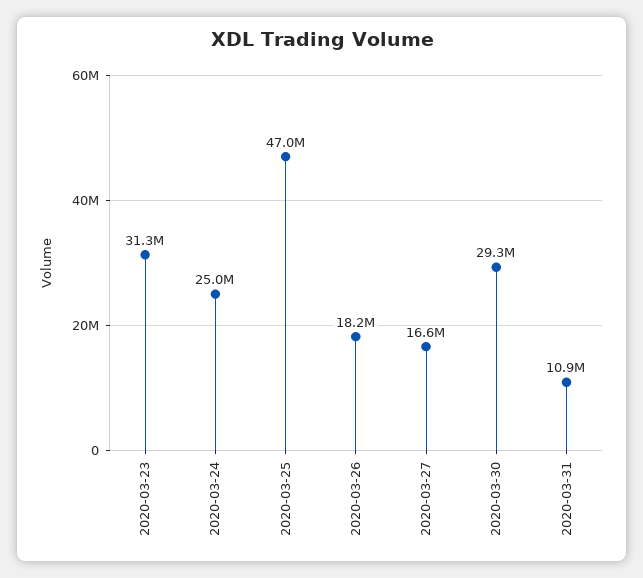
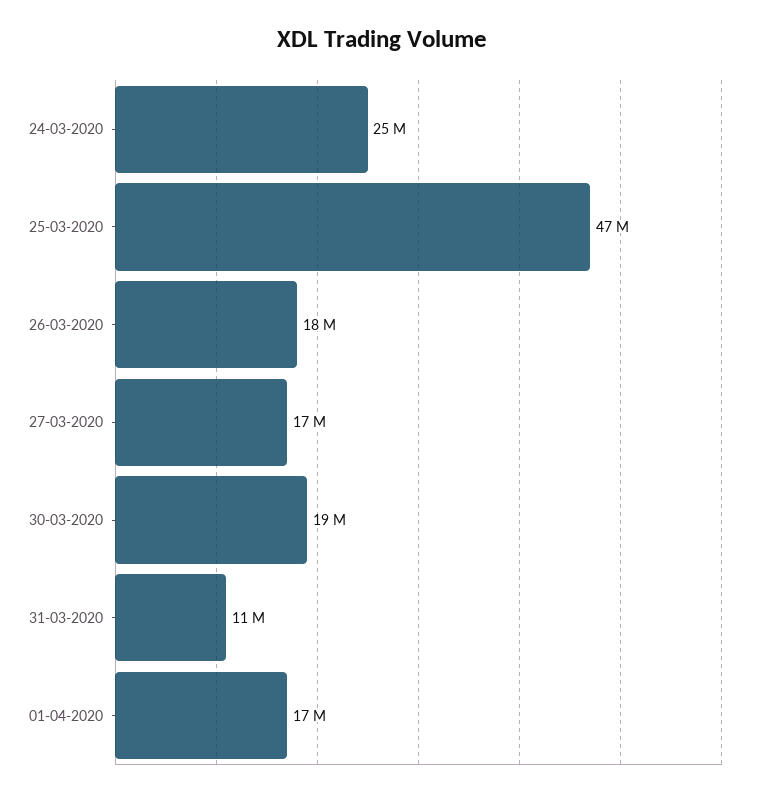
2020-03-23: 31300000 -> none
2020-03-30: 29300000 -> 19000000
01-04-2020: none -> 17000000

